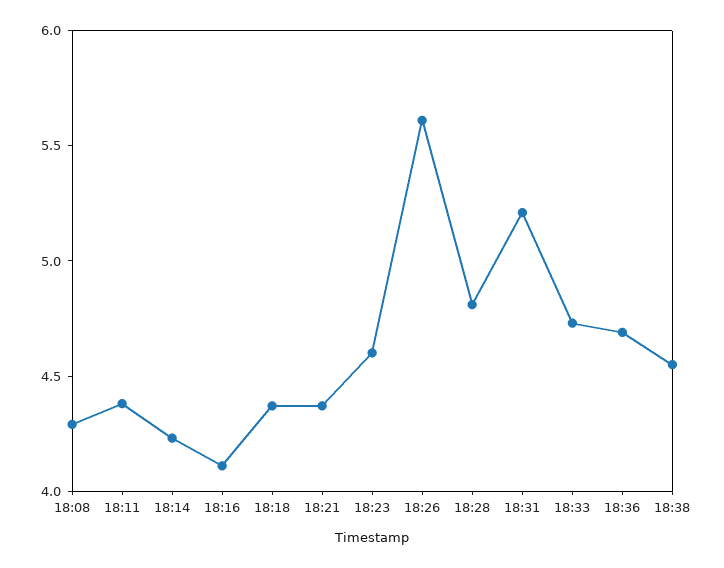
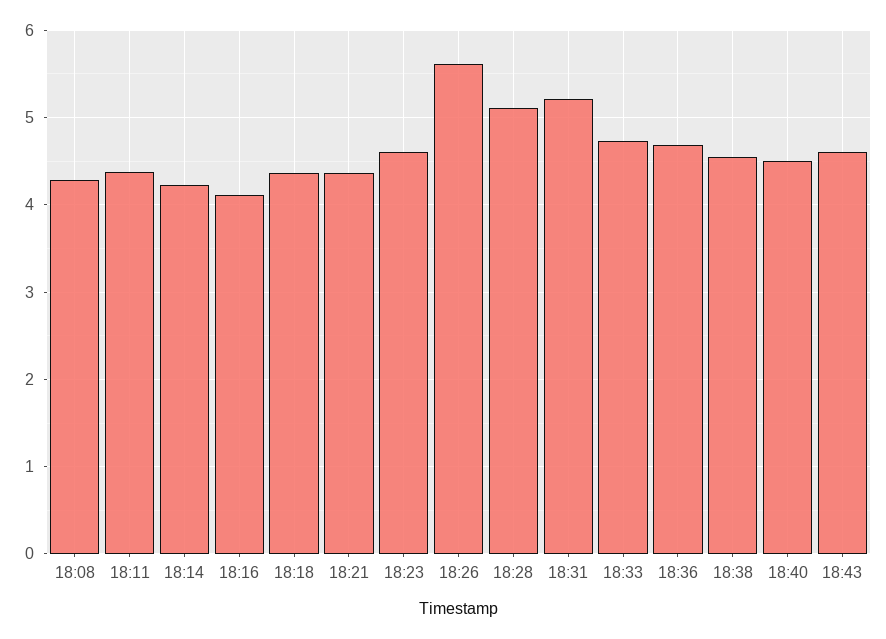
18:28: 4.8 -> 5.1
18:40: none -> 4.5
18:43: none -> 4.6

